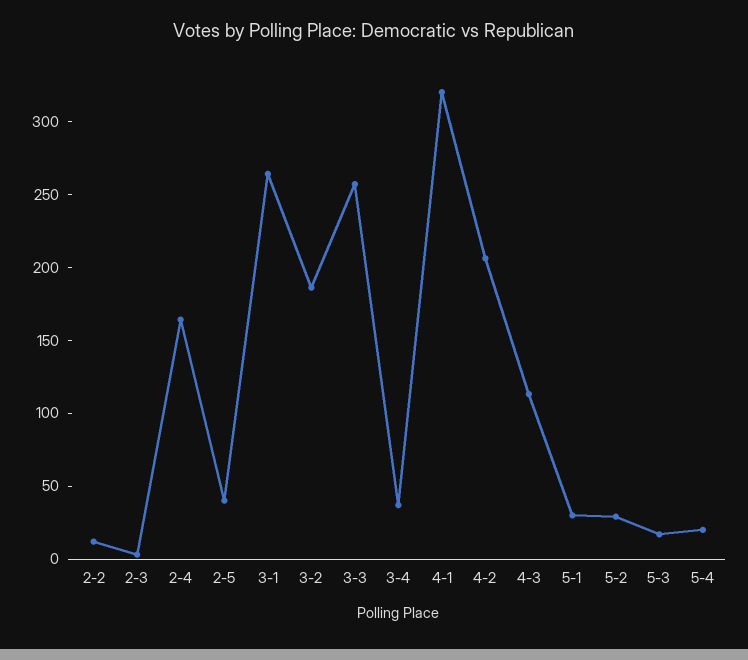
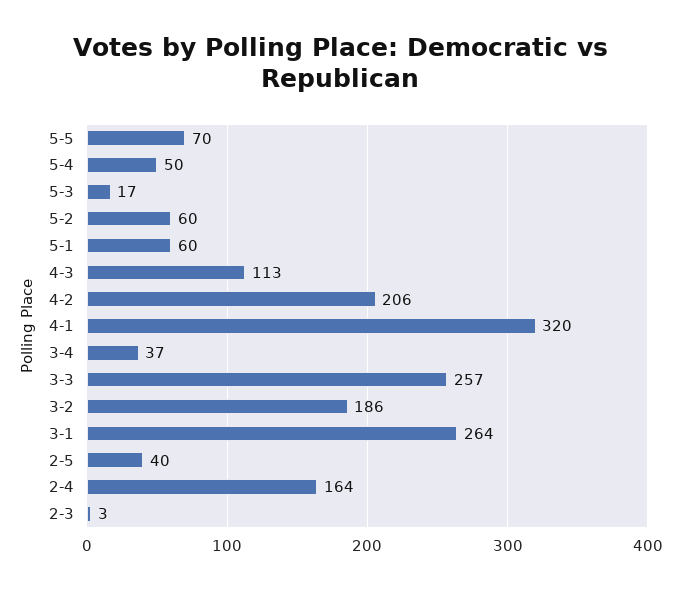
2-2: 10 -> none
5-1: 30 -> 60
5-2: 30 -> 60
5-4: 20 -> 50
5-5: none -> 70

